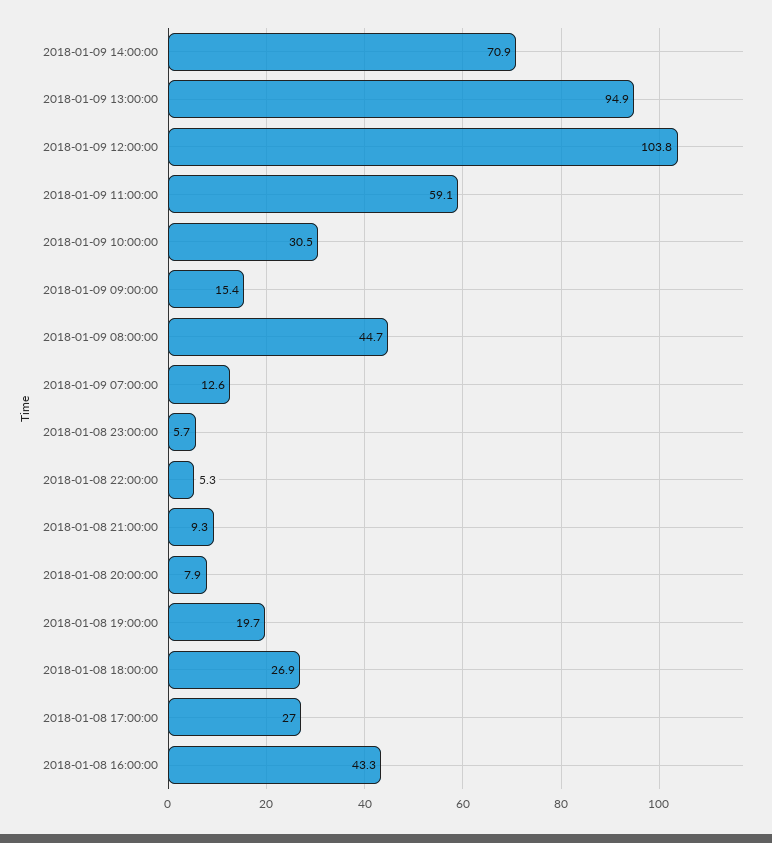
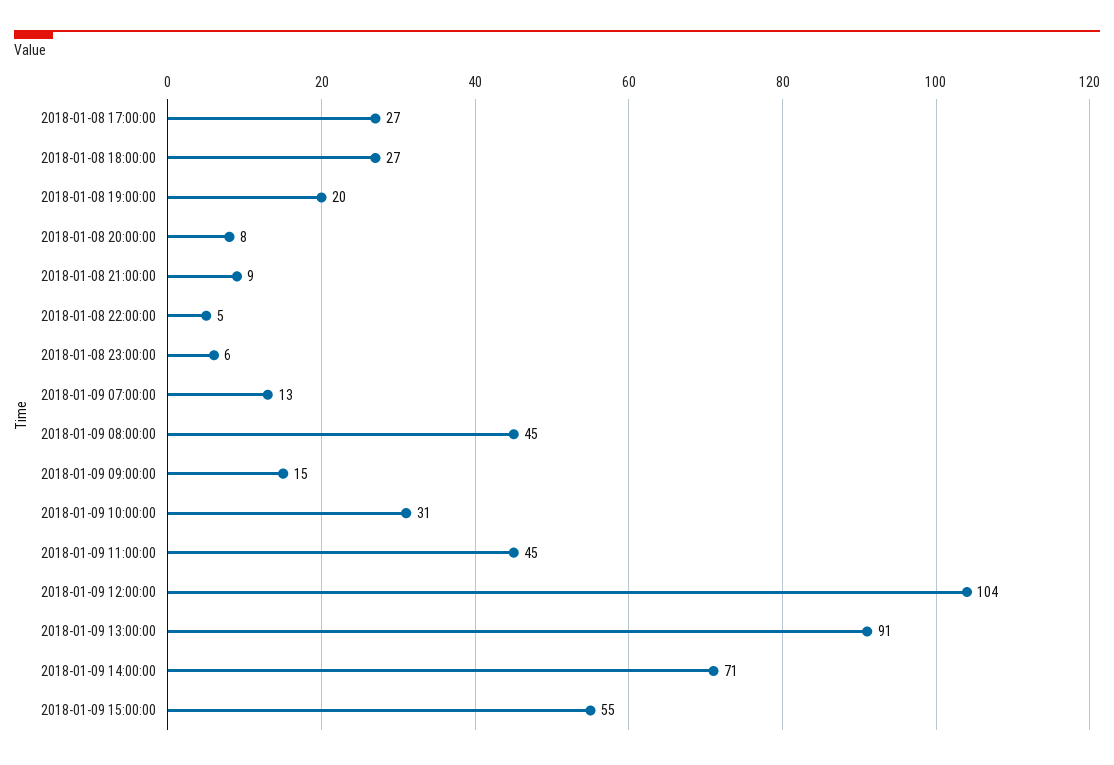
2018-01-09 13:00:00: 94.9 -> 91
2018-01-09 11:00:00: 59.1 -> 45
2018-01-08 16:00:00: 43.3 -> none
2018-01-09 15:00:00: none -> 55

